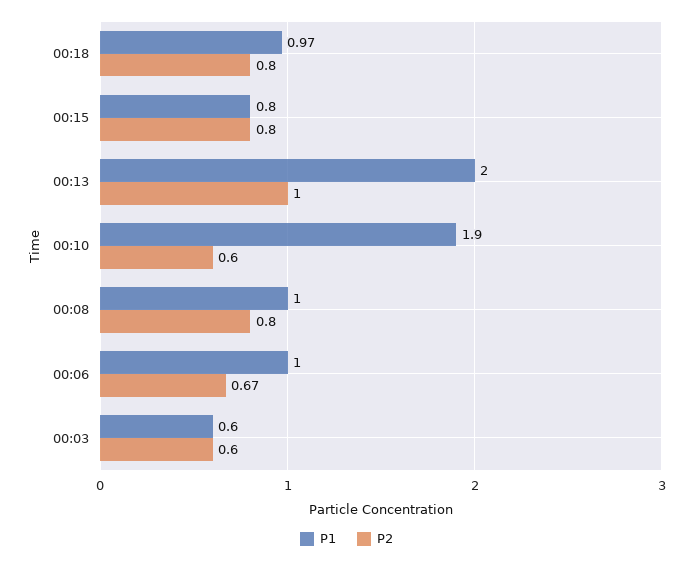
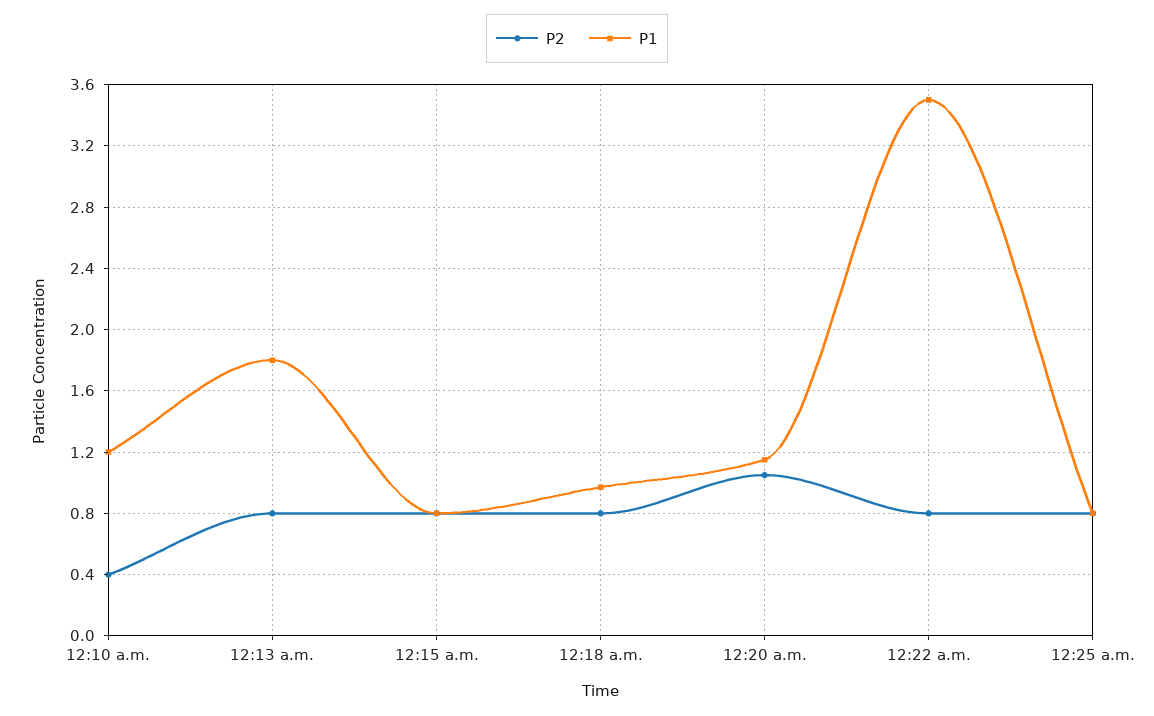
P1, 00:13: 2 -> 1.8
P2, 00:13: 1 -> 0.8
P1, 00:10: 1.9 -> 1.2
P2, 00:10: 0.6 -> 0.4
P1, 00:08: 1 -> none
P2, 00:08: 0.8 -> none
P1, 00:06: 1 -> none
P2, 00:06: 0.67 -> none
P1, 00:03: 0.6 -> none
P2, 00:03: 0.6 -> none
P2, 12:20 a.m.: none -> 1.05
P1, 12:20 a.m.: none -> 1.15
P2, 12:22 a.m.: none -> 0.8
P1, 12:22 a.m.: none -> 3.5
P2, 12:25 a.m.: none -> 0.8
P1, 12:25 a.m.: none -> 0.8

